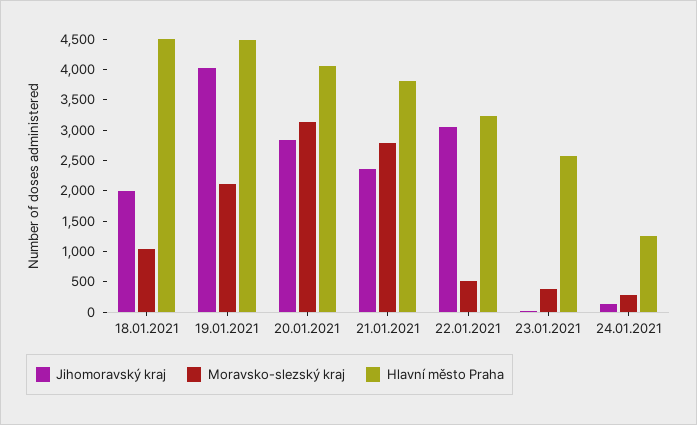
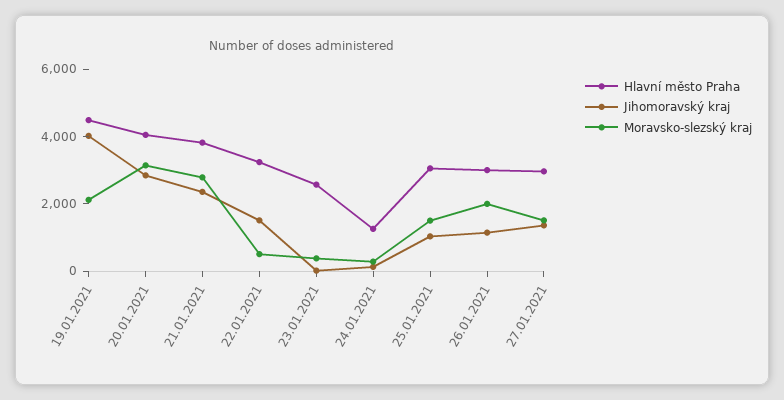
Jihomoravský kraj, 18.01.2021: 2000 -> none
Moravsko-slezský kraj, 18.01.2021: 1000 -> none
Hlavní město Praha, 18.01.2021: 4500 -> none
Jihomoravský kraj, 22.01.2021: 3000 -> 1500
Hlavní město Praha, 25.01.2021: none -> 3000
Jihomoravský kraj, 25.01.2021: none -> 1000
Moravsko-slezský kraj, 25.01.2021: none -> 1500
Hlavní město Praha, 26.01.2021: none -> 3000
Jihomoravský kraj, 26.01.2021: none -> 1000
Moravsko-slezský kraj, 26.01.2021: none -> 2000
Hlavní město Praha, 27.01.2021: none -> 3000
Jihomoravský kraj, 27.01.2021: none -> 1500
Moravsko-slezský kraj, 27.01.2021: none -> 1500

